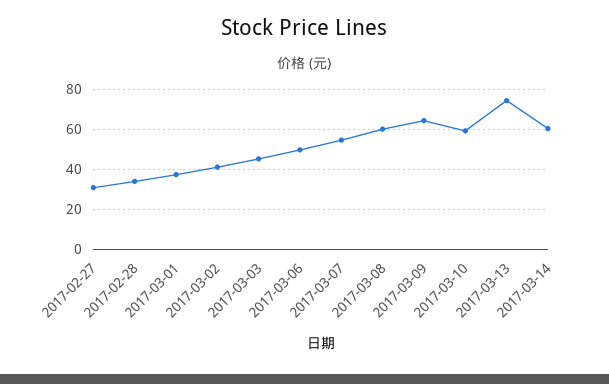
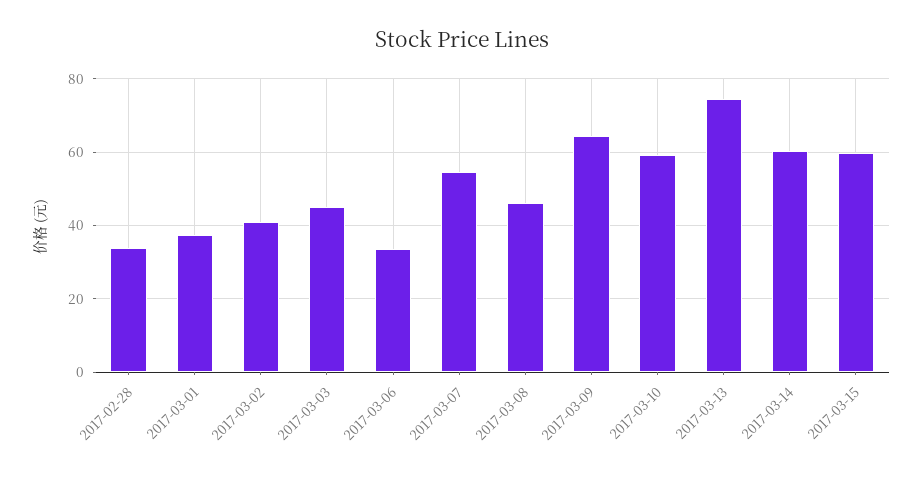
2017-02-27: 30 -> none
2017-03-06: 50 -> 34
2017-03-08: 60 -> 46
2017-03-15: none -> 60

